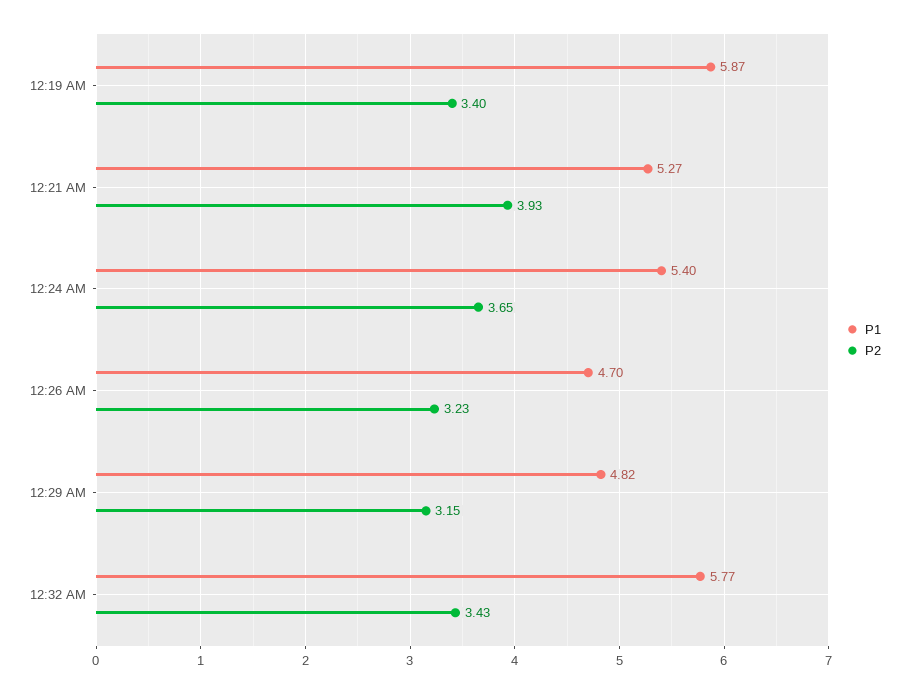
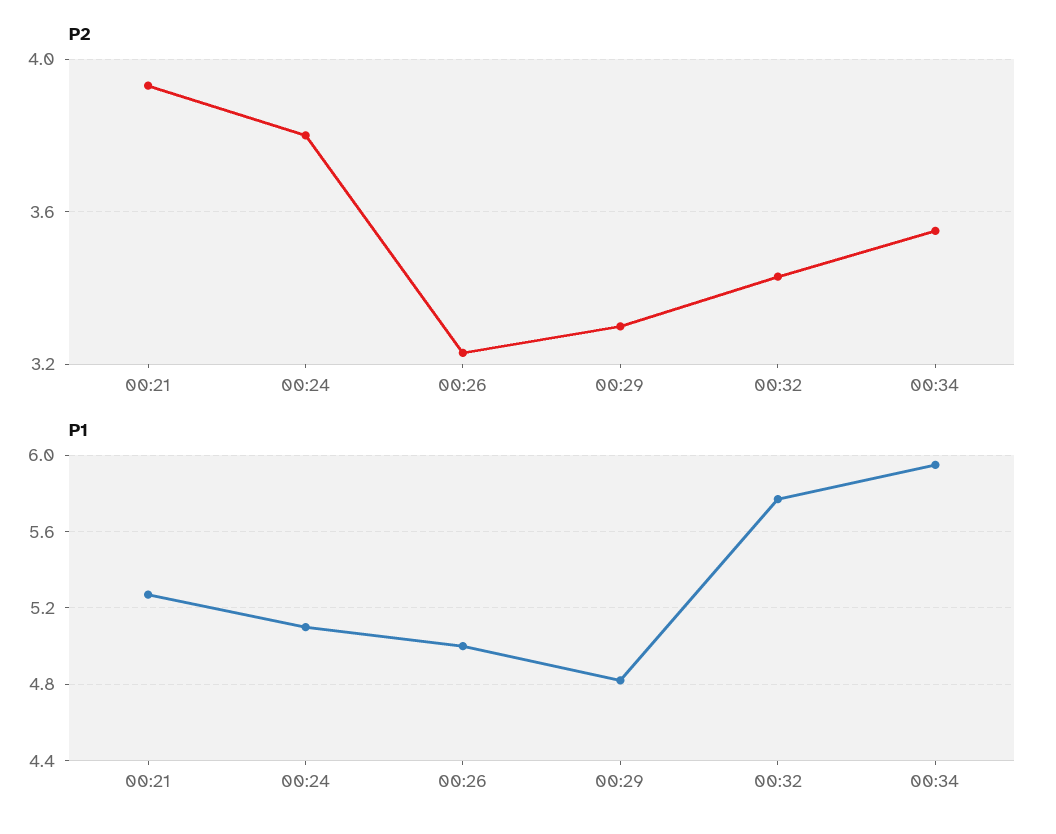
P1, 12:19 AM: 5.87 -> none
P2, 12:19 AM: 3.4 -> none
P1, 12:24 AM: 5.4 -> 5.1
P2, 12:24 AM: 3.65 -> 3.8
P1, 12:26 AM: 4.7 -> 5
P2, 12:29 AM: 3.15 -> 3.3
P2, 00:34: none -> 3.55
P1, 00:34: none -> 5.95

